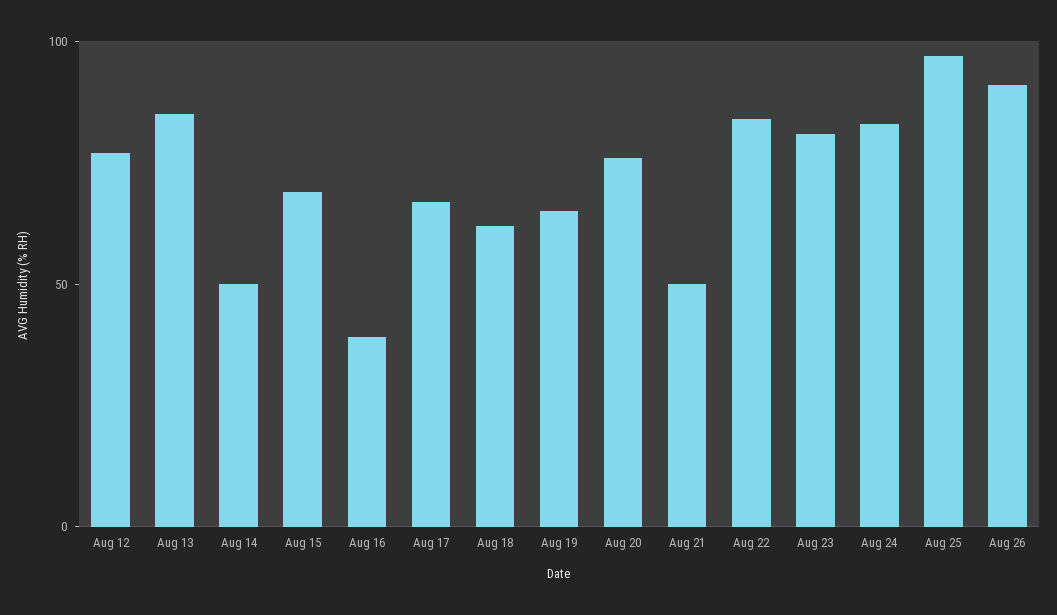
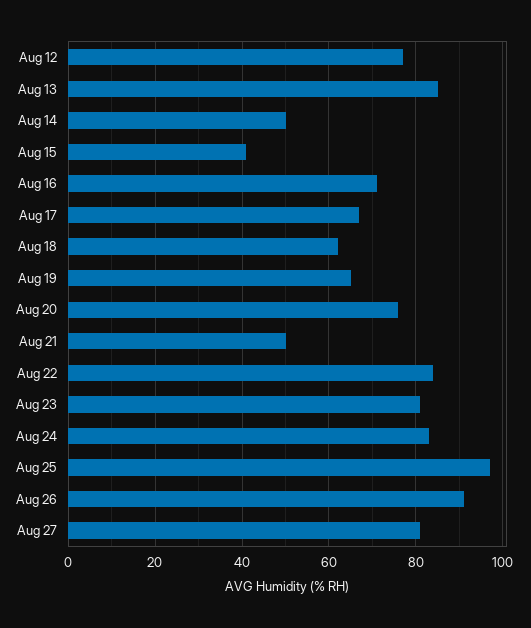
Aug 15: 70 -> 40
Aug 16: 40 -> 70
Aug 27: none -> 80

